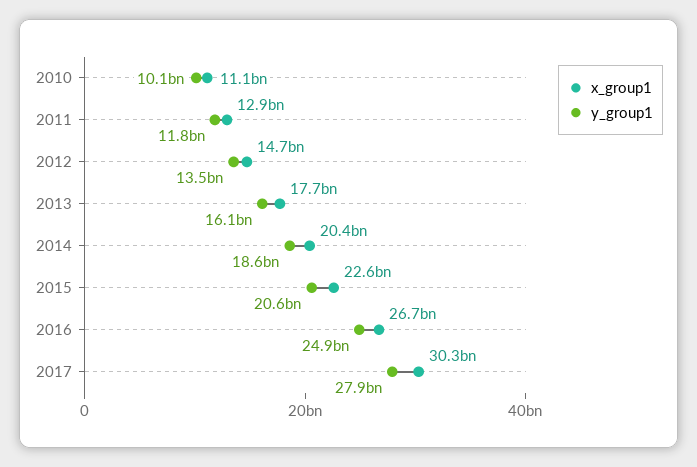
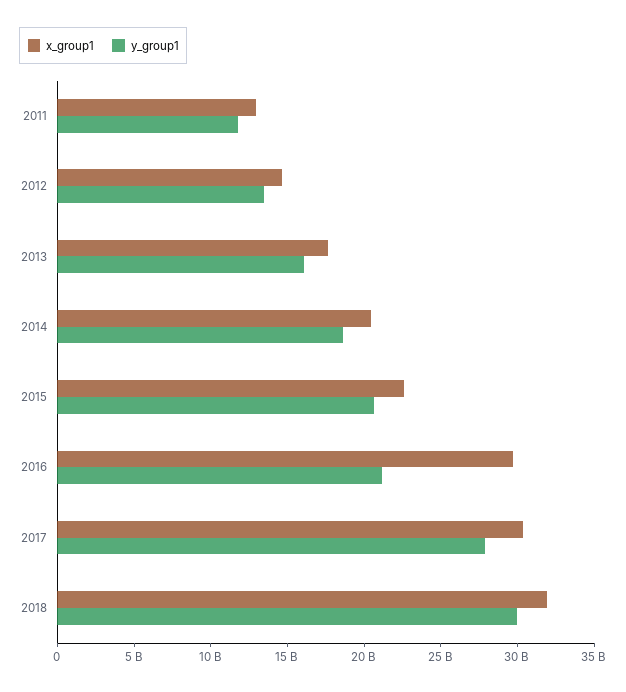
x_group1, 2010: 11100000000 -> none
y_group1, 2010: 10100000000 -> none
x_group1, 2016: 26700000000 -> 30000000000
y_group1, 2016: 24900000000 -> 21000000000
x_group1, 2018: none -> 32000000000
y_group1, 2018: none -> 30000000000

